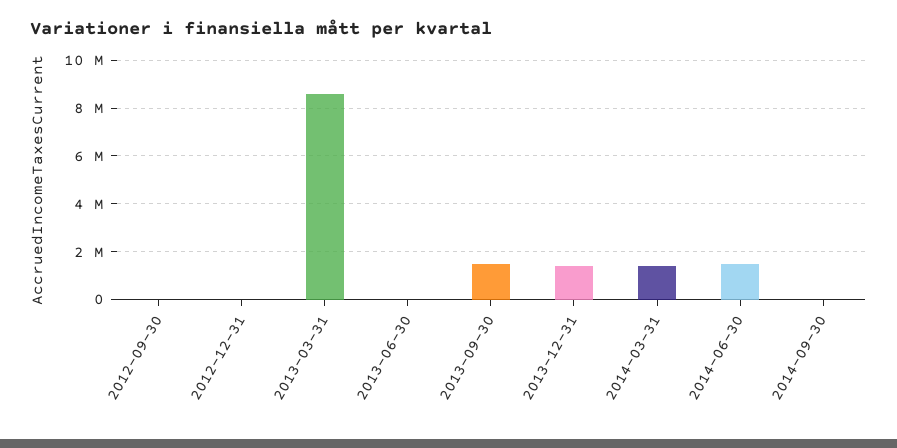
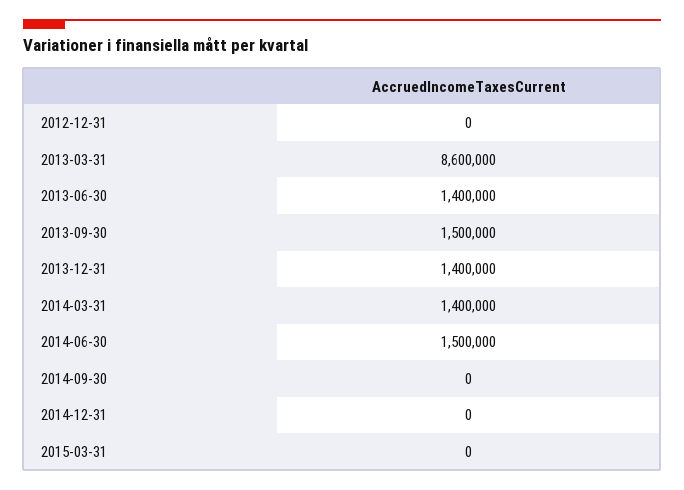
2012-09-30: 0 -> none
2013-06-30: 0 -> 1400000
2014-12-31: none -> 0
2015-03-31: none -> 0

